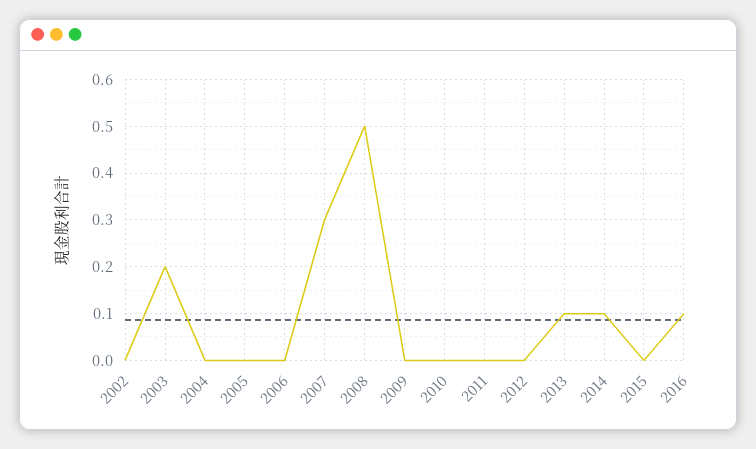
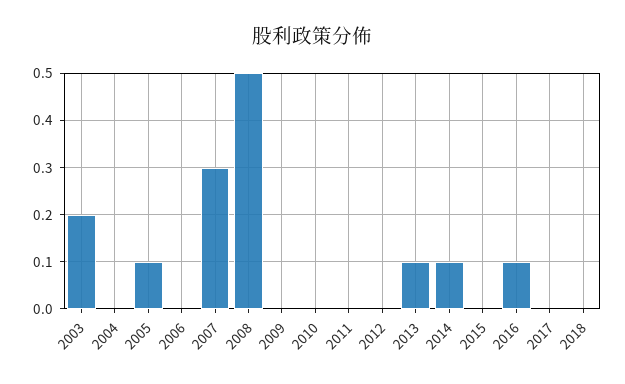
2002: 0 -> none
2005: 0 -> 0.1
2017: none -> 0
2018: none -> 0

